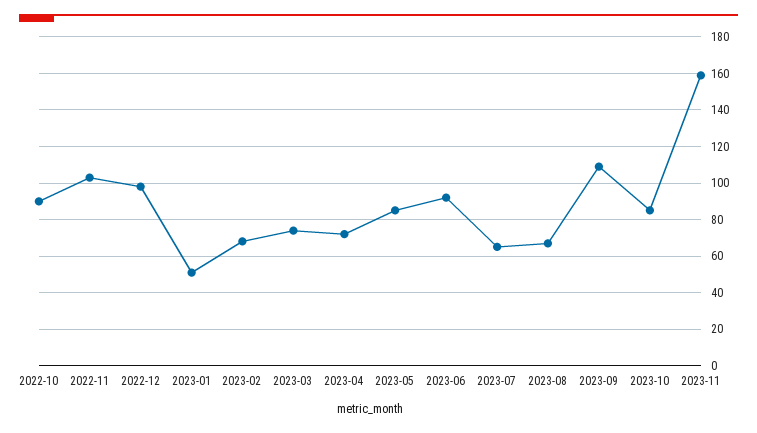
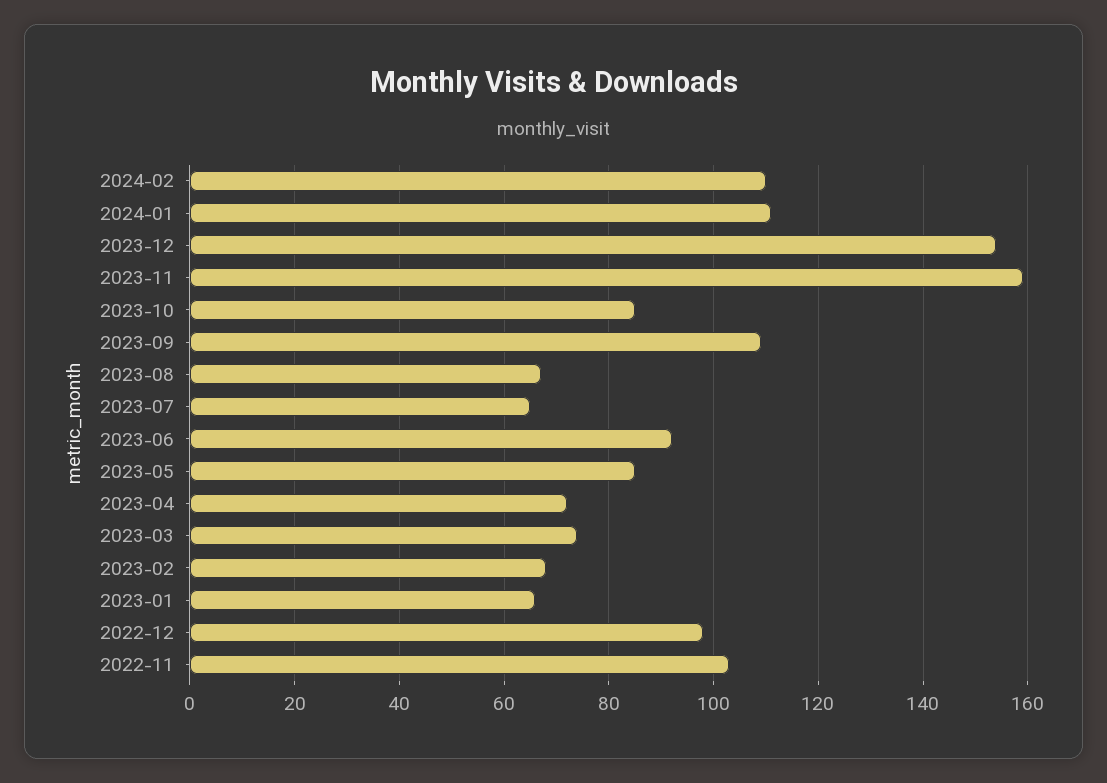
2022-10: 90 -> none
2023-01: 50 -> 65
2024-02: none -> 110
2024-01: none -> 110
2023-12: none -> 155

